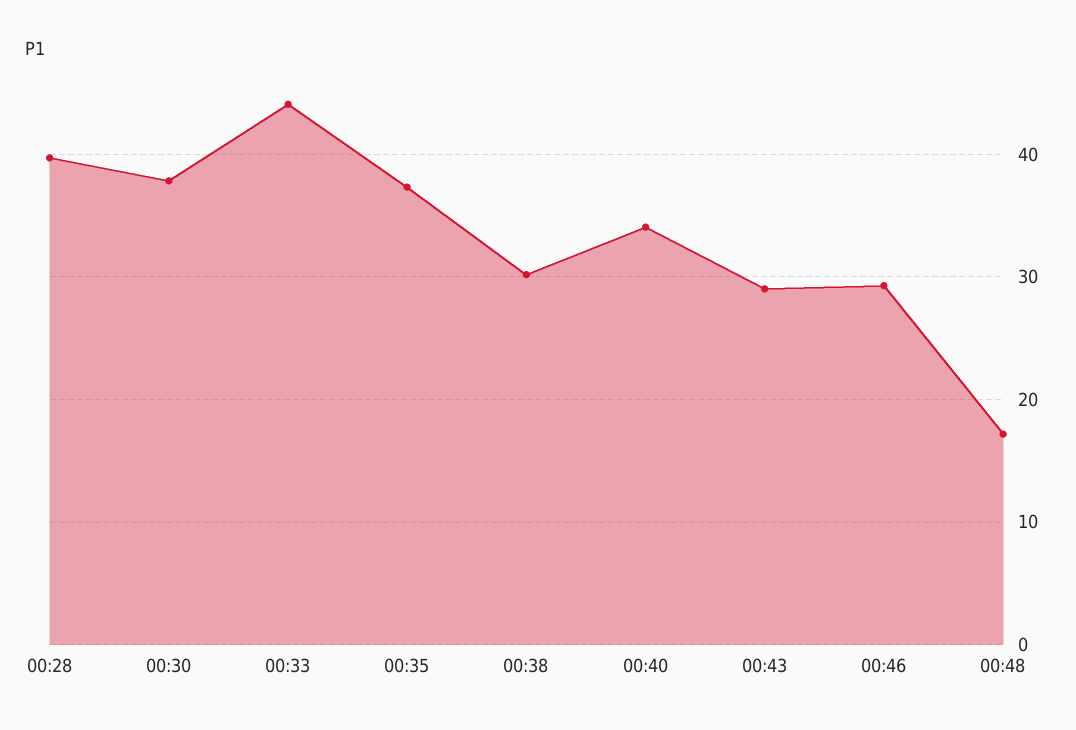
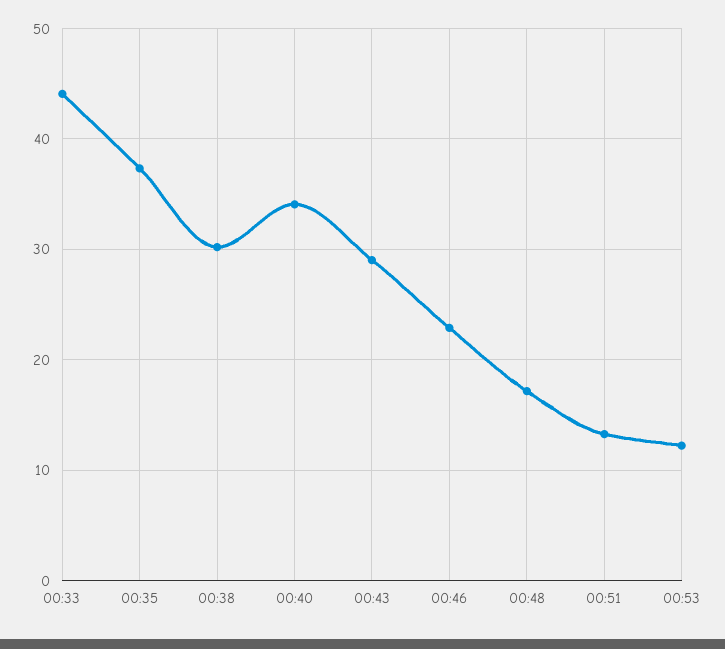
00:28: 40 -> none
00:30: 38 -> none
00:46: 29 -> 23
00:51: none -> 13
00:53: none -> 12

